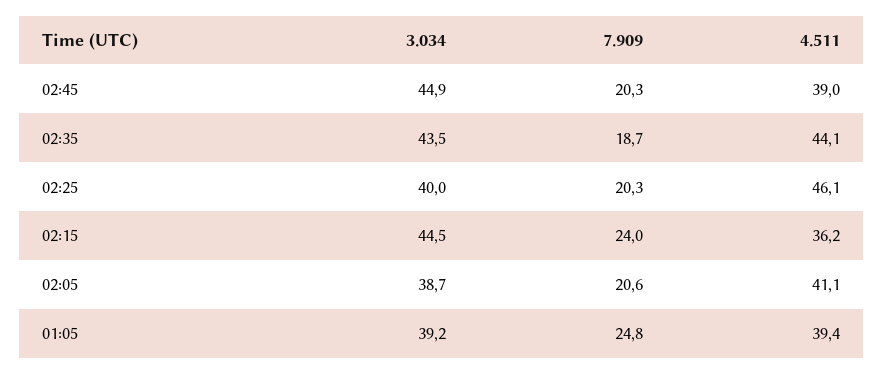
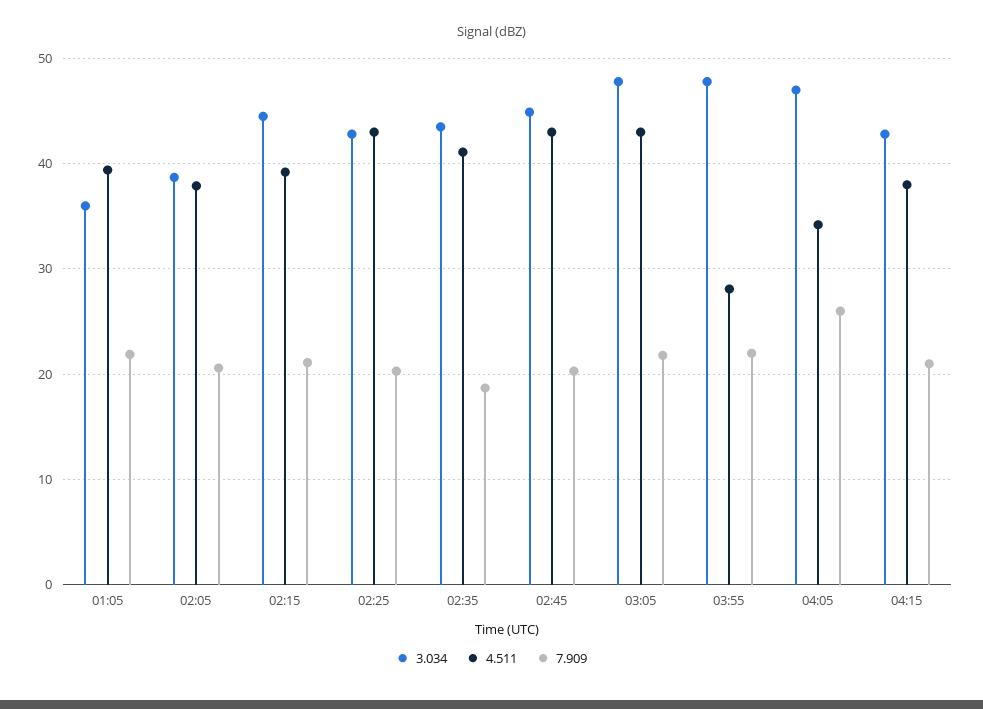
4.511, 02:45: 39 -> 43
4.511, 02:35: 44.1 -> 41
3.034, 02:25: 40 -> 43
4.511, 02:25: 46.1 -> 43
7.909, 02:15: 24 -> 21
4.511, 02:15: 36.2 -> 39
4.511, 02:05: 41.1 -> 38
3.034, 01:05: 39.2 -> 36
7.909, 01:05: 24.8 -> 22
3.034, 03:05: none -> 48
4.511, 03:05: none -> 43
7.909, 03:05: none -> 22
3.034, 03:55: none -> 48
4.511, 03:55: none -> 28
7.909, 03:55: none -> 22
3.034, 04:05: none -> 47
4.511, 04:05: none -> 34
7.909, 04:05: none -> 26
3.034, 04:15: none -> 43
4.511, 04:15: none -> 38
7.909, 04:15: none -> 21

